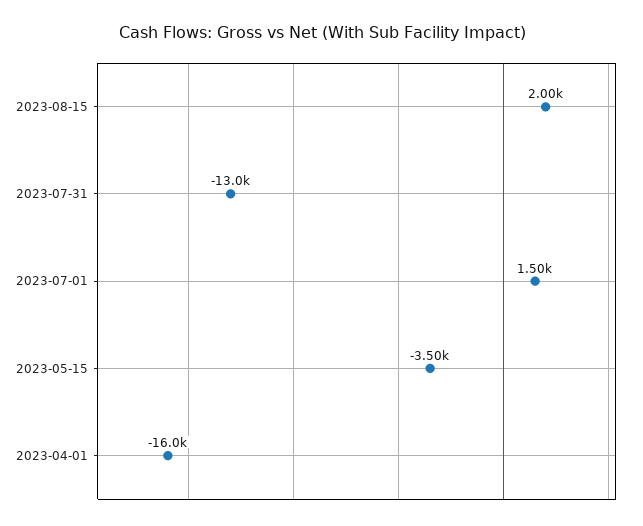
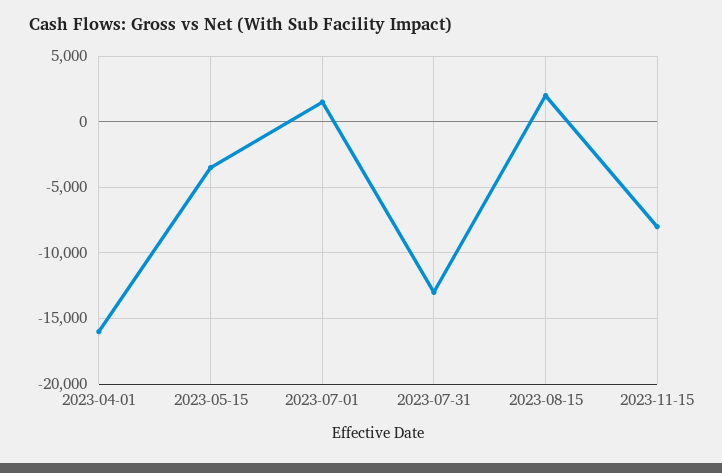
2023-11-15: none -> -8000

